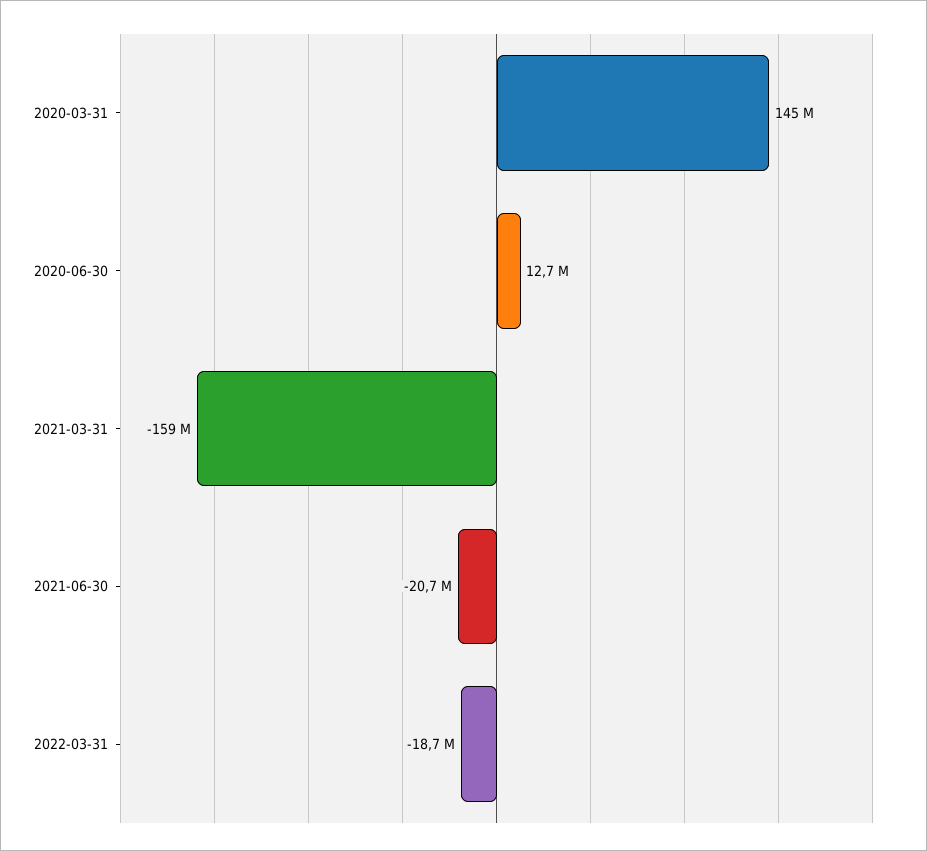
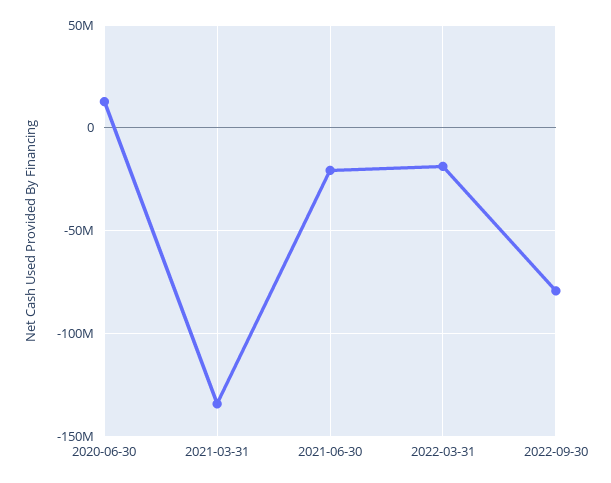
2020-03-31: 145000000 -> none
2021-03-31: -159000000 -> -135000000
2022-09-30: none -> -80000000

